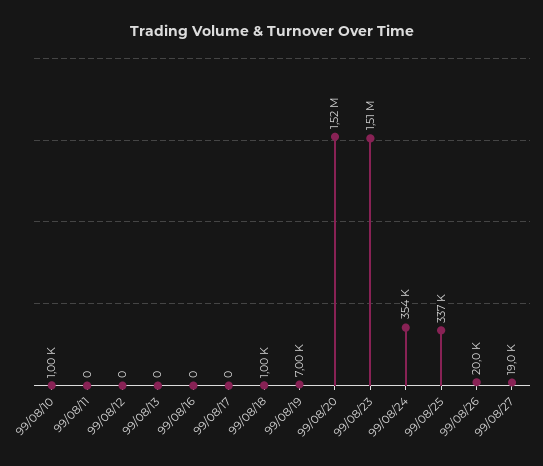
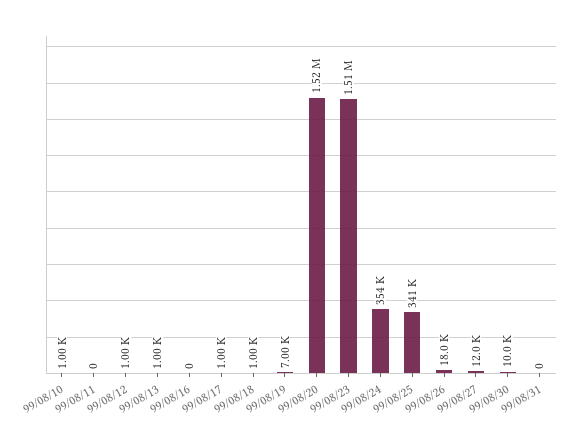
99/08/12: 0 -> 1000
99/08/13: 0 -> 1000
99/08/17: 0 -> 1000
99/08/25: 337000 -> 341000
99/08/26: 20000 -> 18000
99/08/27: 19000 -> 12000
99/08/30: none -> 10000
99/08/31: none -> 0

